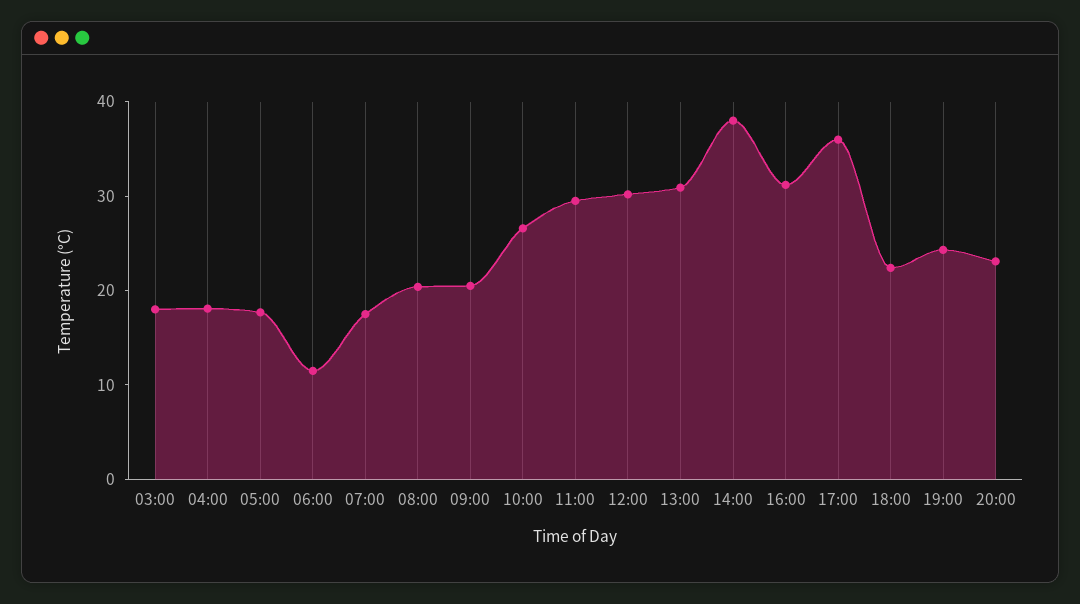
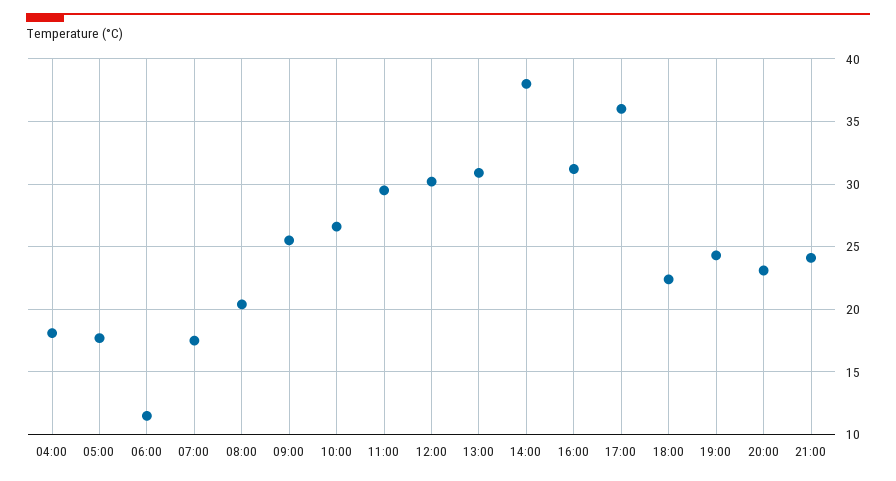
03:00: 18 -> none
09:00: 20 -> 25.5
21:00: none -> 24

